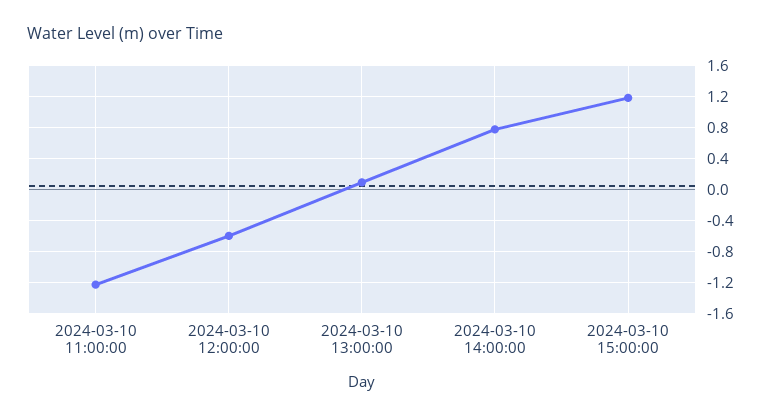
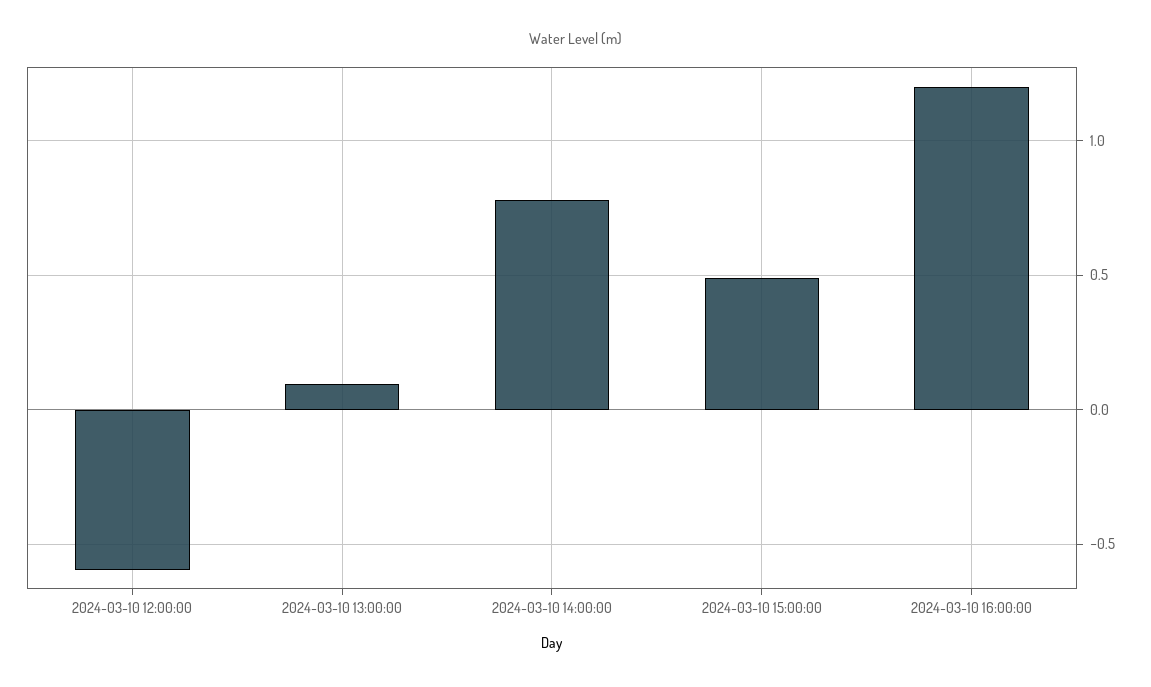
2024-03-10 11:00:00: -1.2 -> none
2024-03-10 15:00:00: 1.2 -> 0.5
2024-03-10 16:00:00: none -> 1.2

